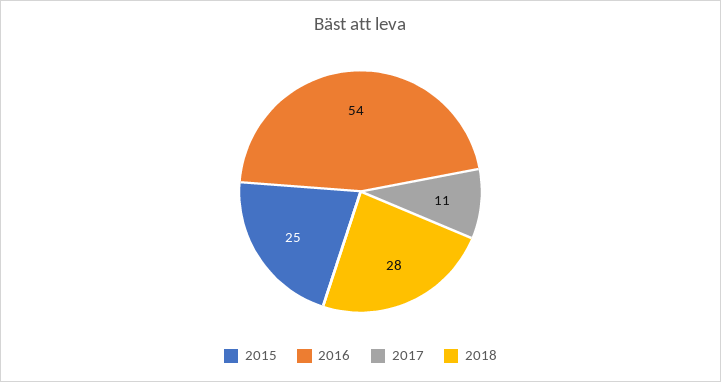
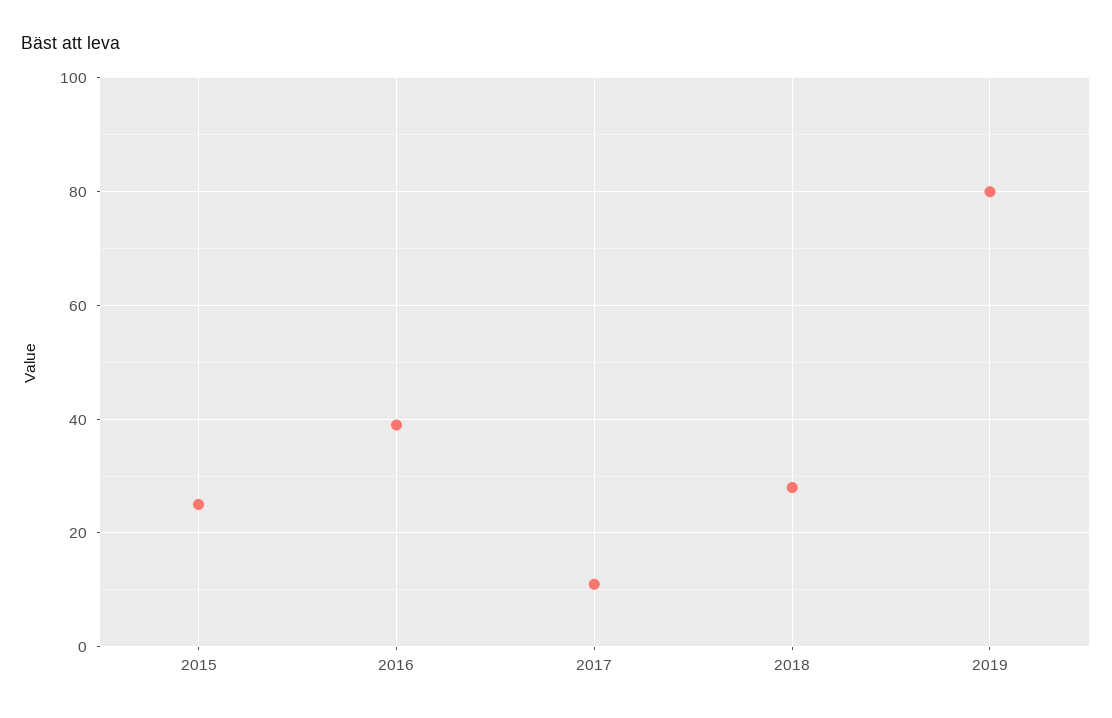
2016: 54 -> 40
2019: none -> 80

